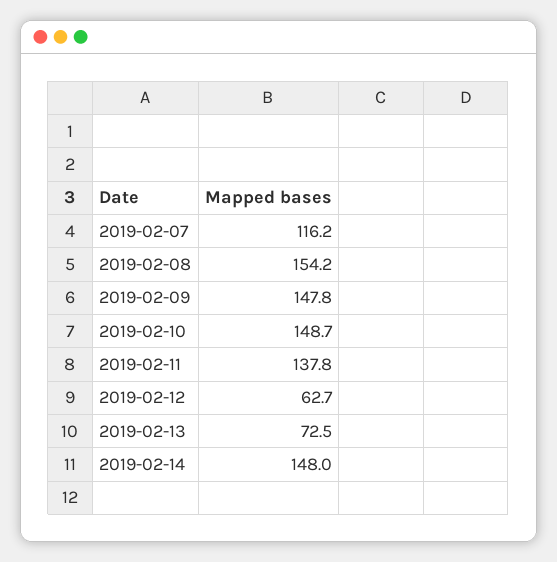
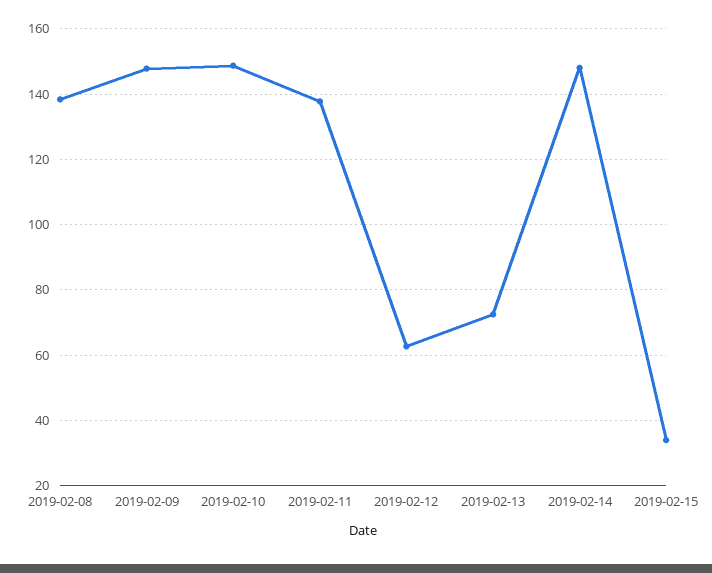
2019-02-07: 116.2 -> none
2019-02-08: 154.2 -> 138
2019-02-15: none -> 34

